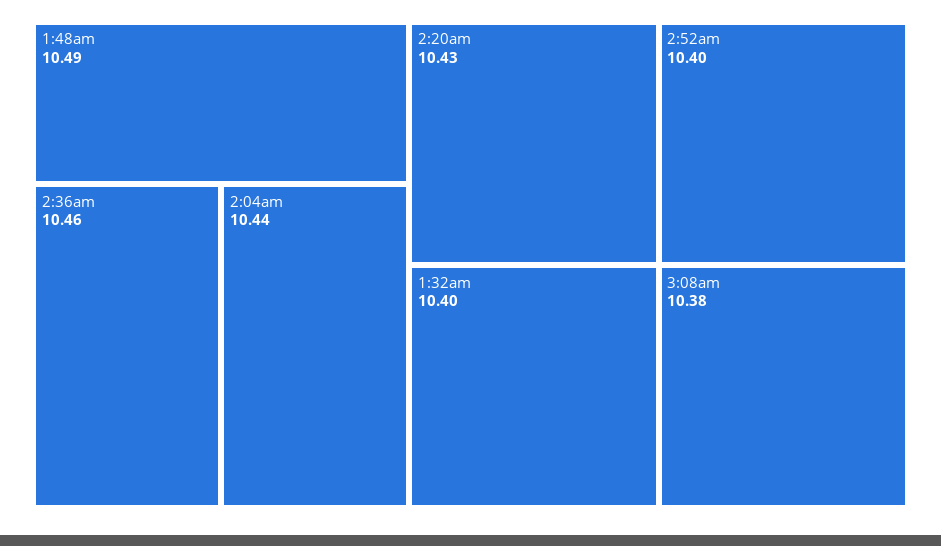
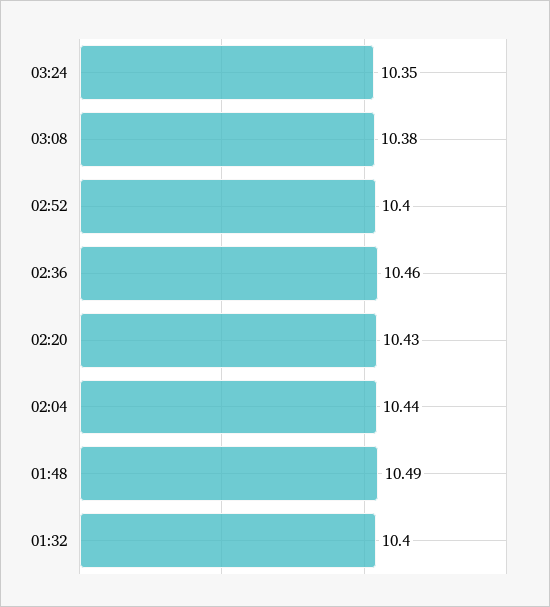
03:24: none -> 10.35

